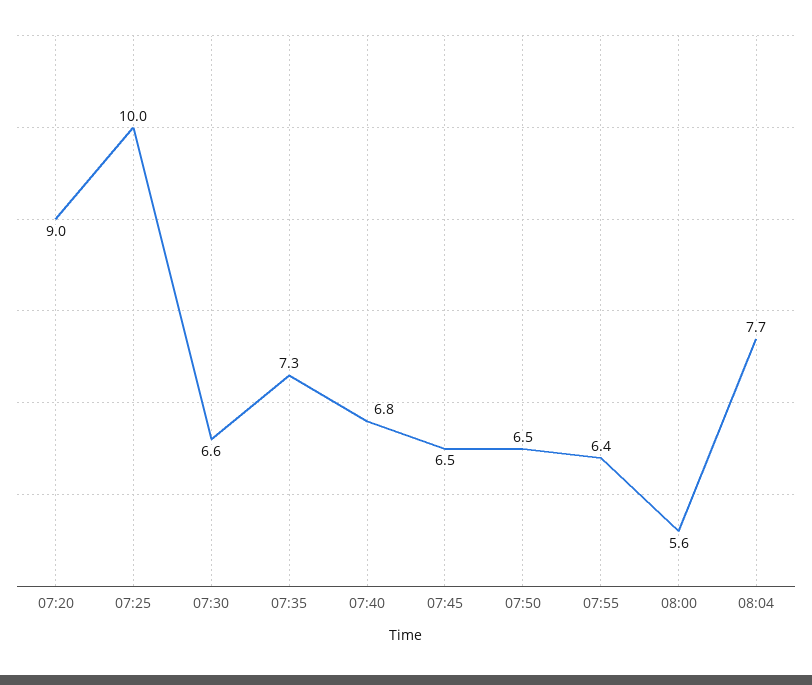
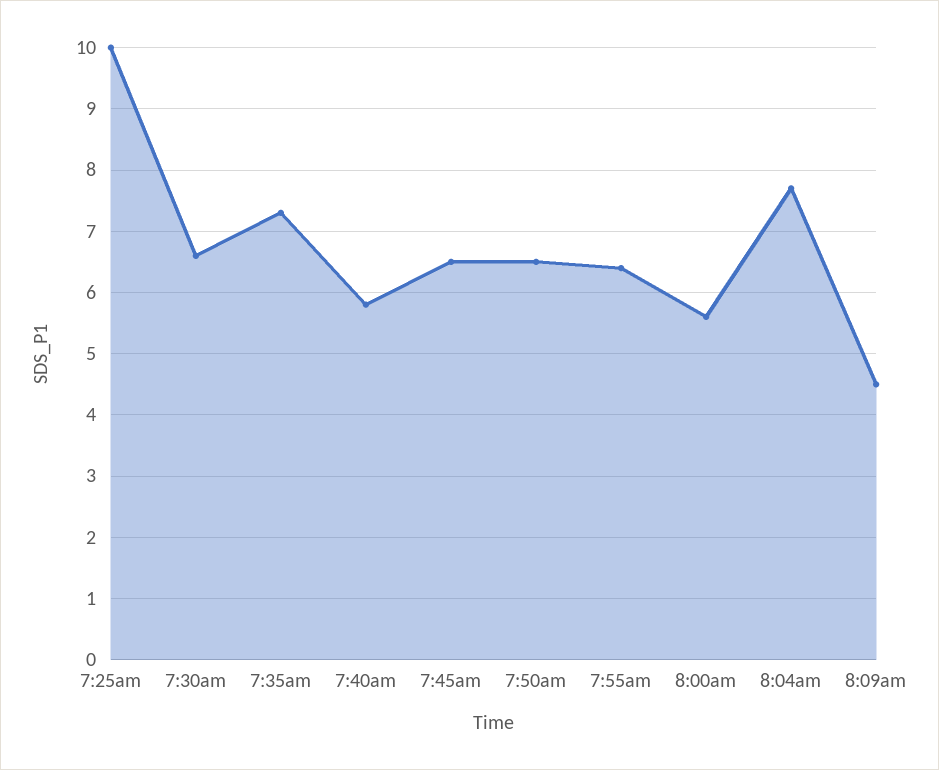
07:20: 9 -> none
07:40: 6.8 -> 5.8
8:09am: none -> 4.5

